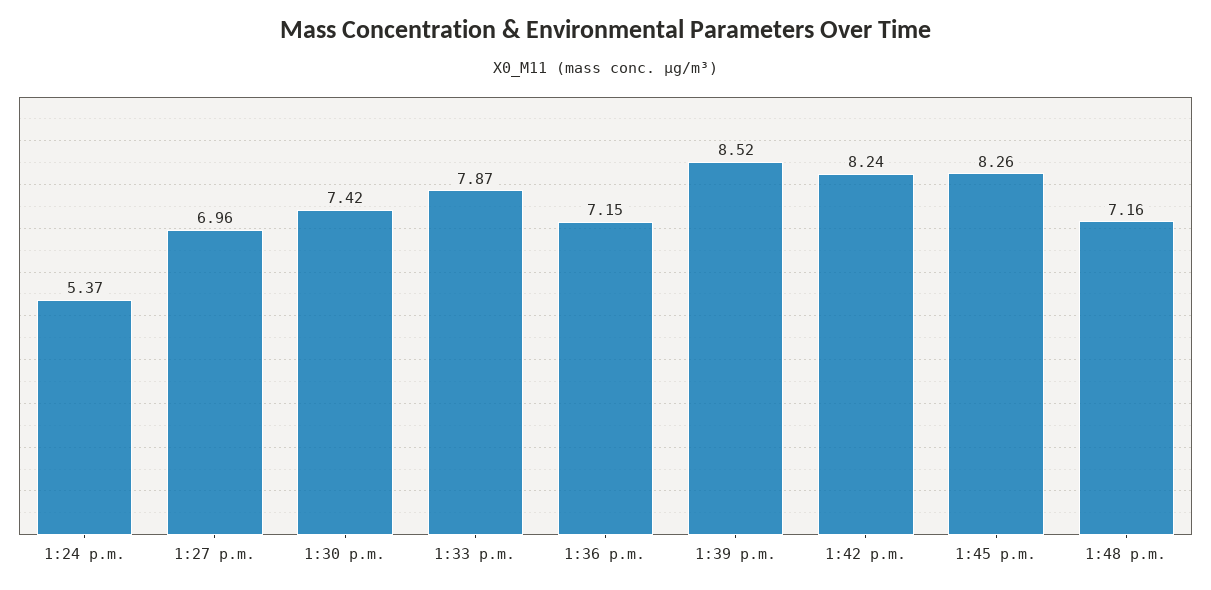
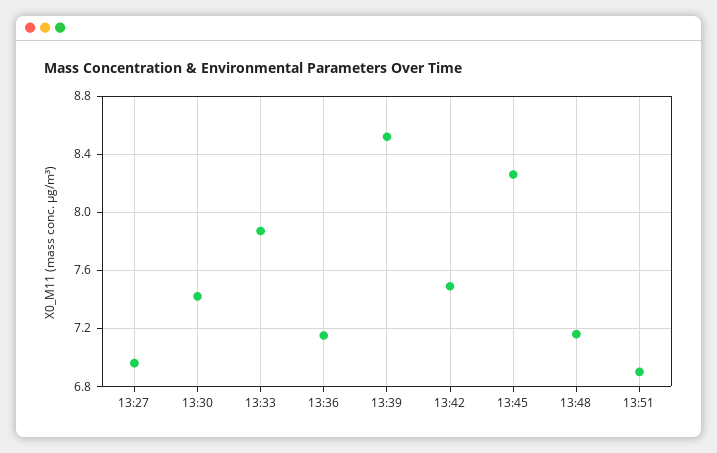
1:24 p.m.: 5.37 -> none
1:42 p.m.: 8.24 -> 7.5
13:51: none -> 6.9

